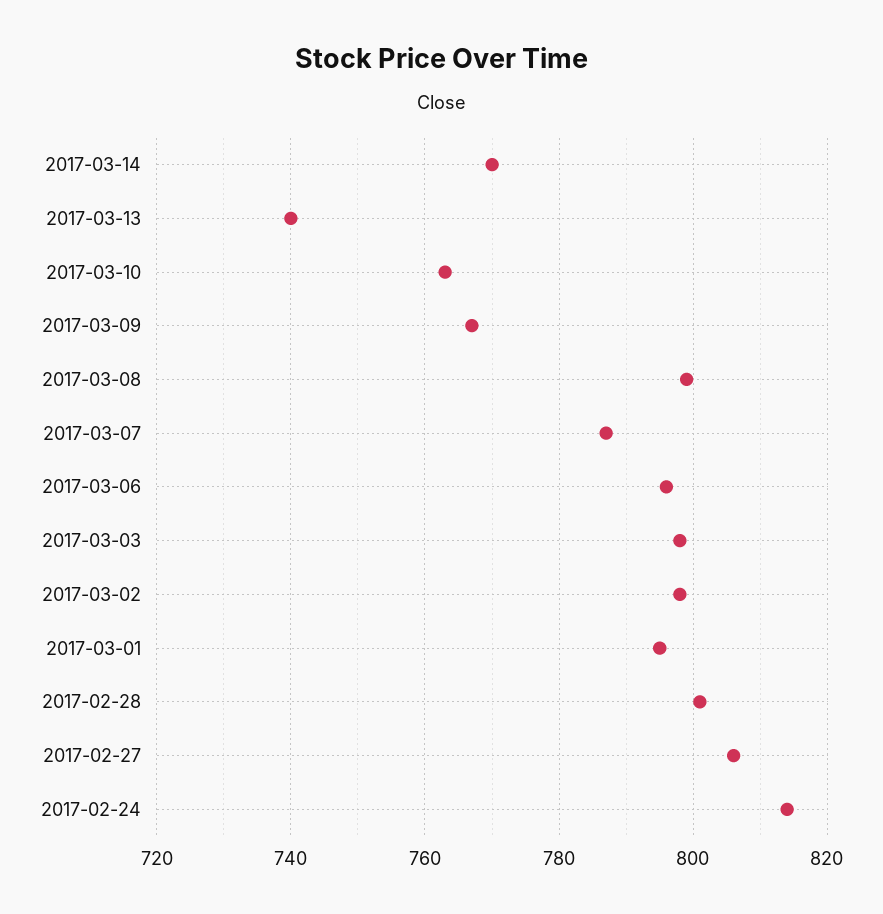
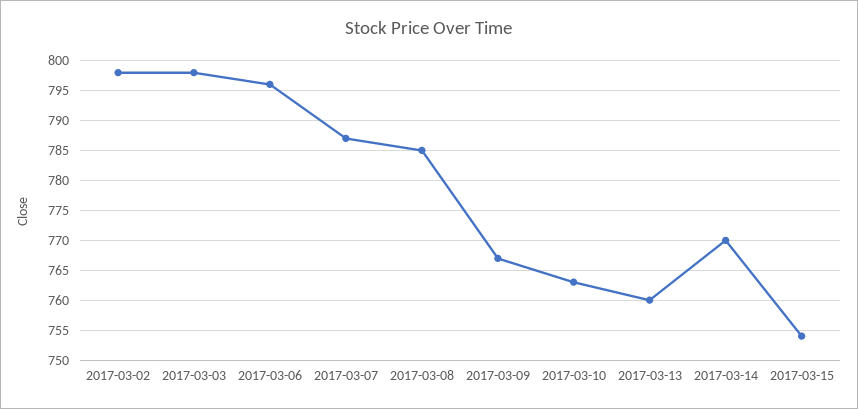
2017-03-13: 740 -> 760
2017-03-08: 800 -> 785
2017-03-01: 795 -> none
2017-02-28: 800 -> none
2017-02-27: 805 -> none
2017-02-24: 815 -> none
2017-03-15: none -> 755

